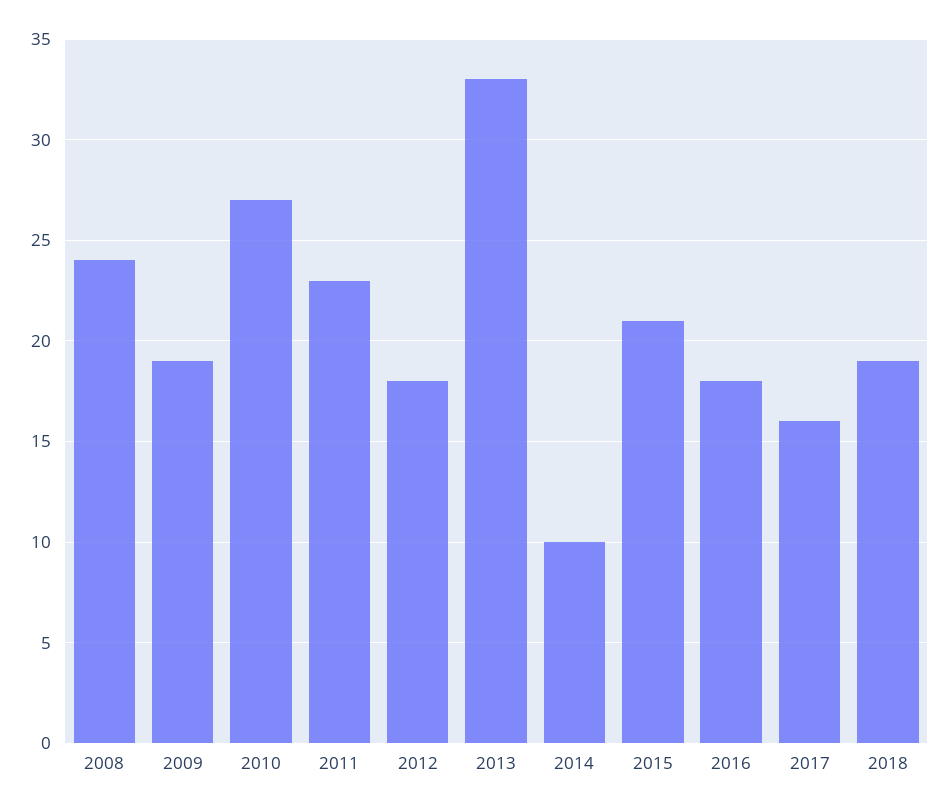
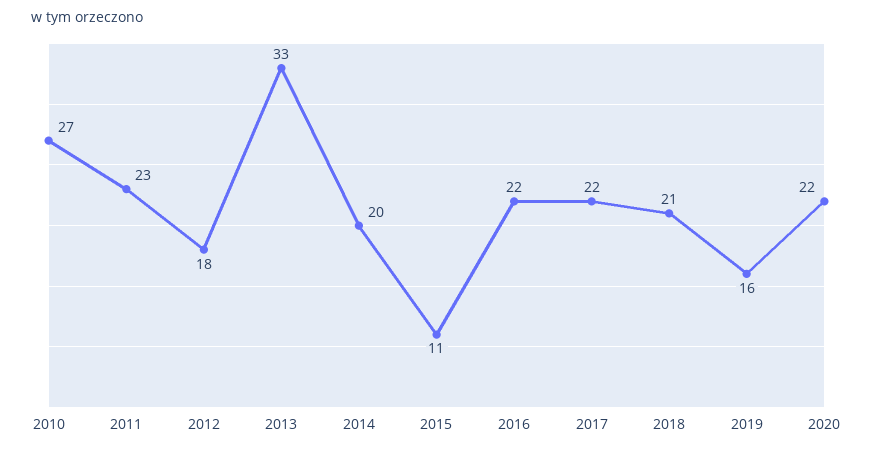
2008: 24 -> none
2009: 19 -> none
2014: 10 -> 20
2015: 21 -> 11
2016: 18 -> 22
2017: 16 -> 22
2018: 19 -> 21
2019: none -> 16
2020: none -> 22

